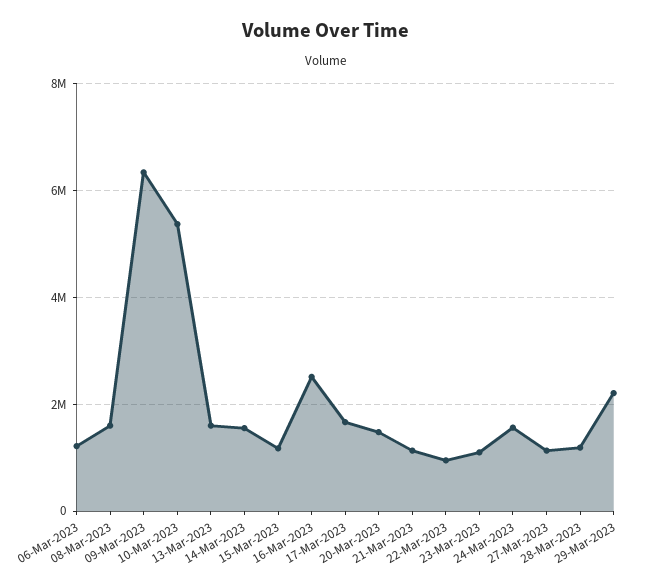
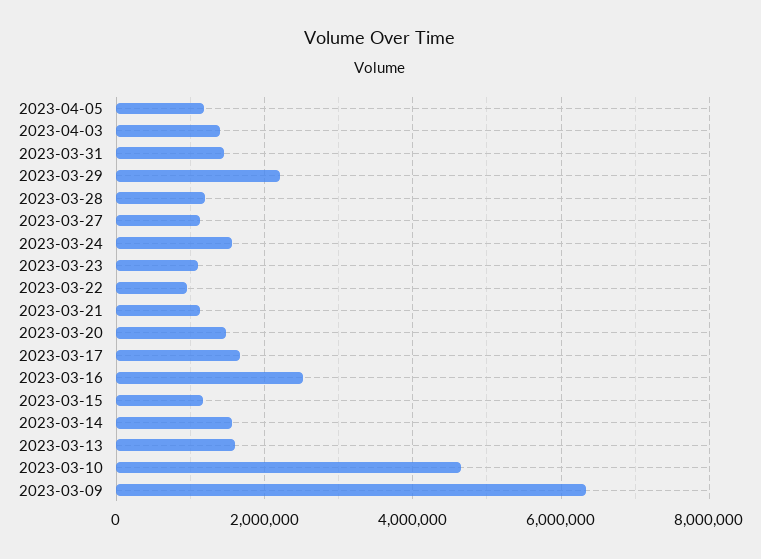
06-Mar-2023: 1200000 -> none
08-Mar-2023: 1600000 -> none
10-Mar-2023: 5400000 -> 4600000
2023-04-05: none -> 1200000
2023-04-03: none -> 1400000
2023-03-31: none -> 1400000

